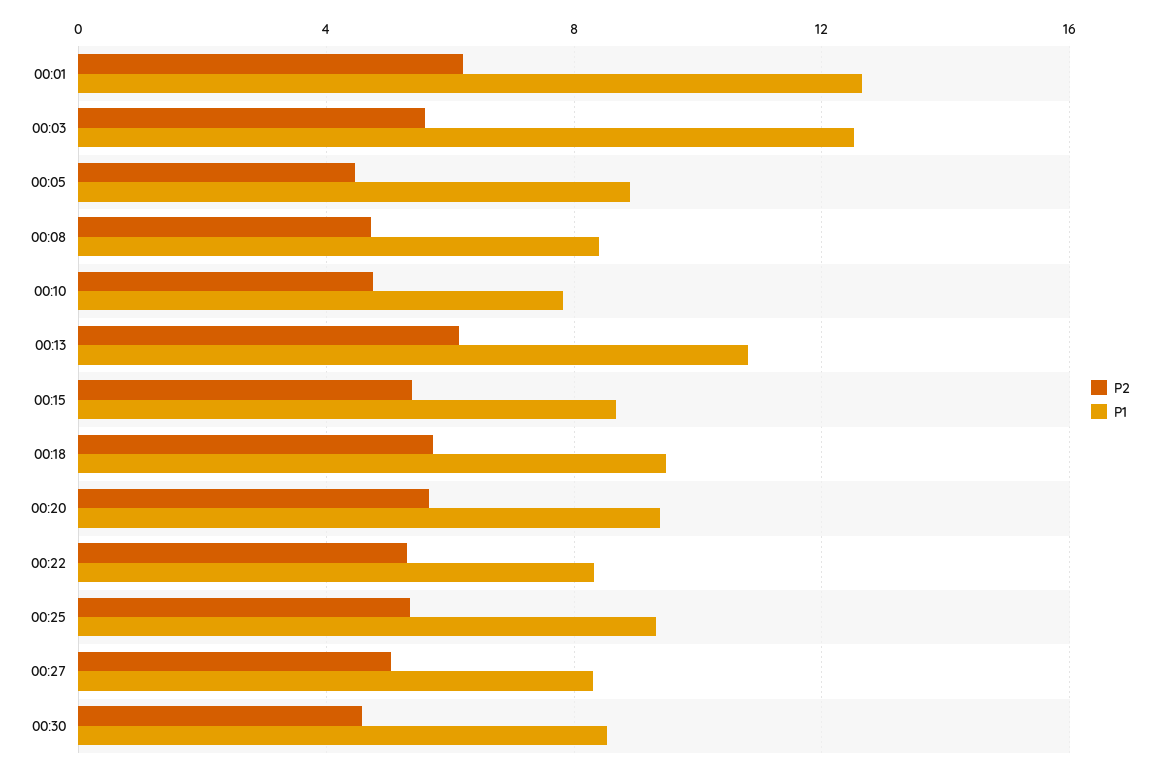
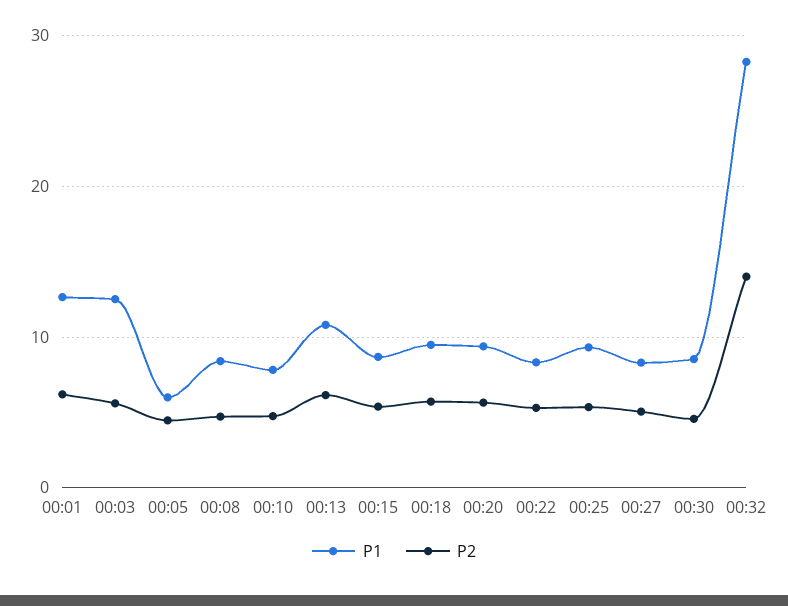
P1, 00:05: 9 -> 6
P1, 00:32: none -> 28
P2, 00:32: none -> 14

